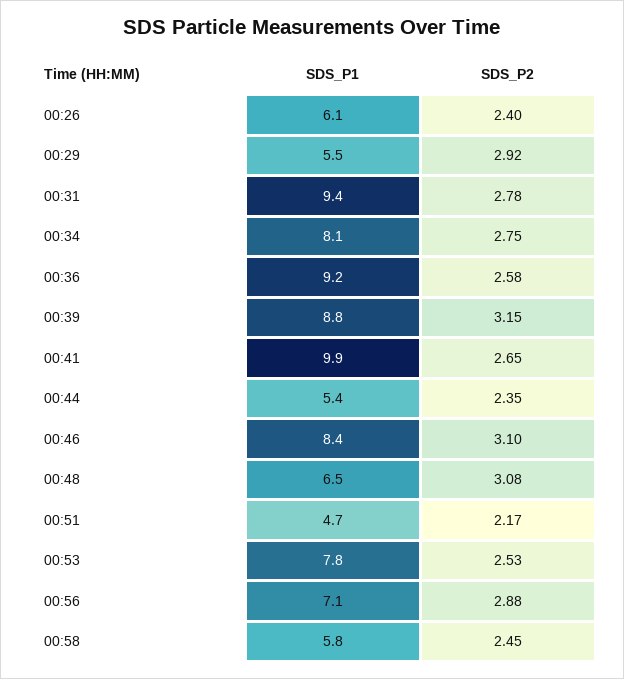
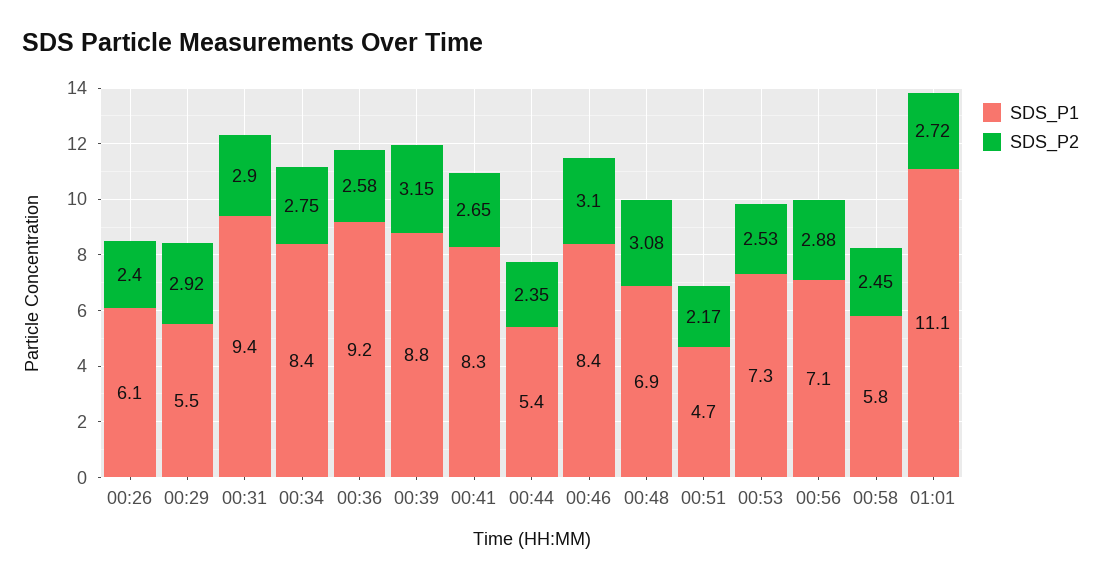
SDS_P2, 00:31: 2.78 -> 2.9
SDS_P1, 00:34: 8.1 -> 8.4
SDS_P1, 00:41: 9.9 -> 8.3
SDS_P1, 00:48: 6.5 -> 6.9
SDS_P1, 00:53: 7.8 -> 7.3
SDS_P1, 01:01: none -> 11.1
SDS_P2, 01:01: none -> 2.72

